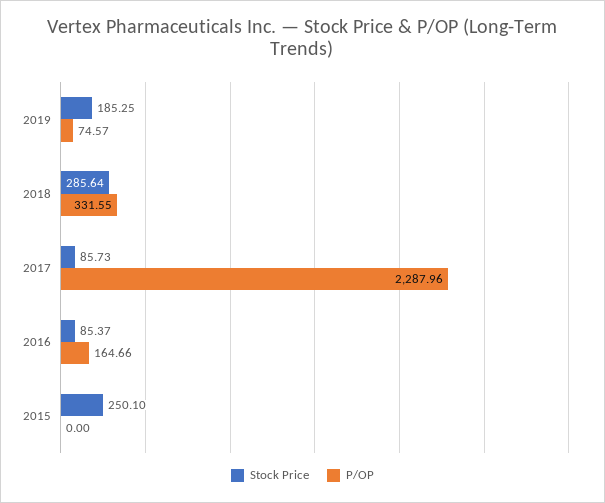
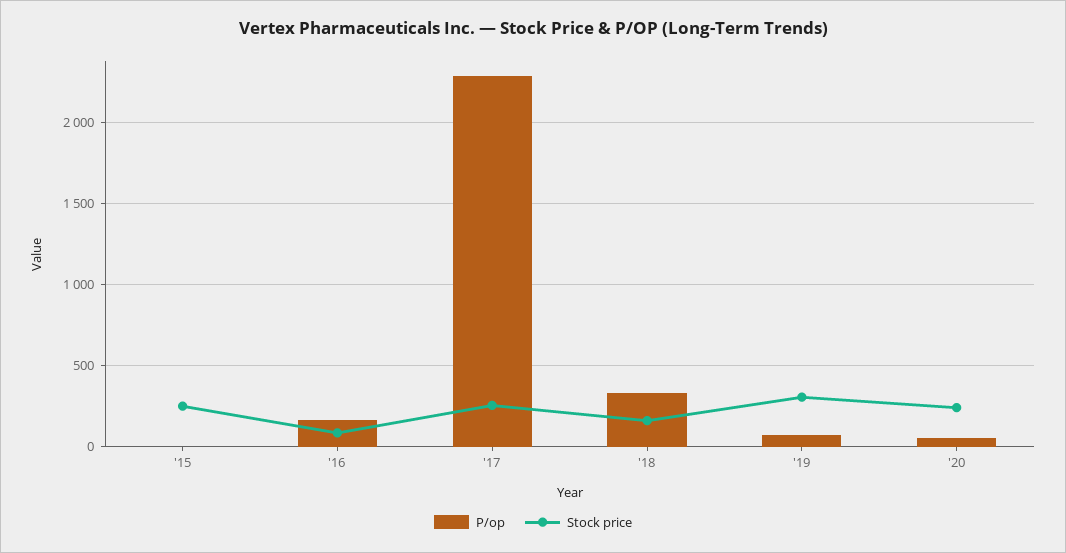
Stock Price, 2019: 185.25 -> 300
Stock Price, 2018: 285.64 -> 150
Stock Price, 2017: 85.73 -> 250
P/OP, '20: none -> 50
Stock Price, '20: none -> 250

